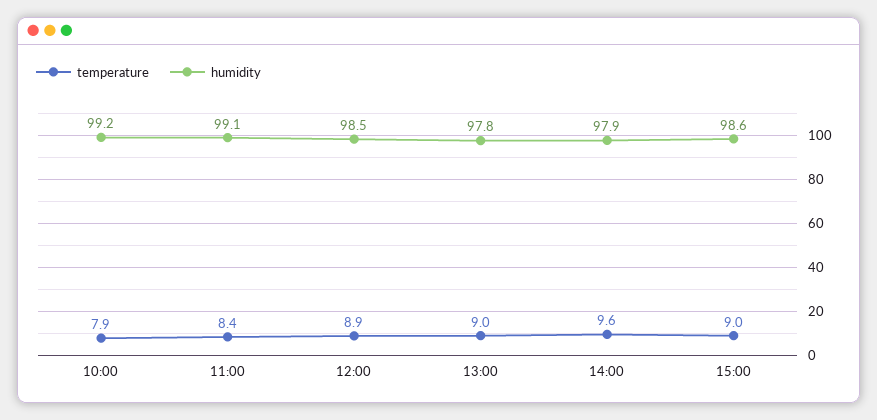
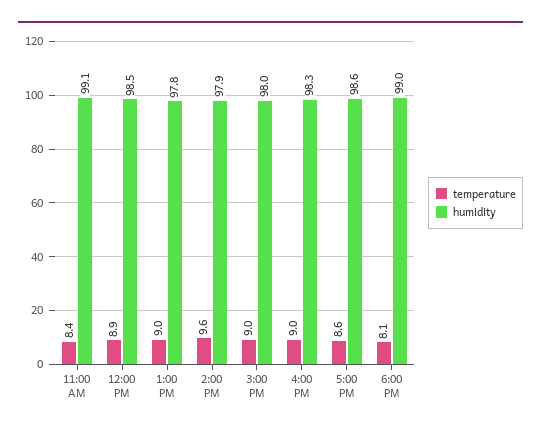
temperature, 10:00: 7.9 -> none
humidity, 10:00: 99.2 -> none
humidity, 15:00: 98.6 -> 98
temperature, 4:00 PM: none -> 9
humidity, 4:00 PM: none -> 98.3
temperature, 5:00 PM: none -> 8.6
humidity, 5:00 PM: none -> 98.6
temperature, 6:00 PM: none -> 8.1
humidity, 6:00 PM: none -> 99

